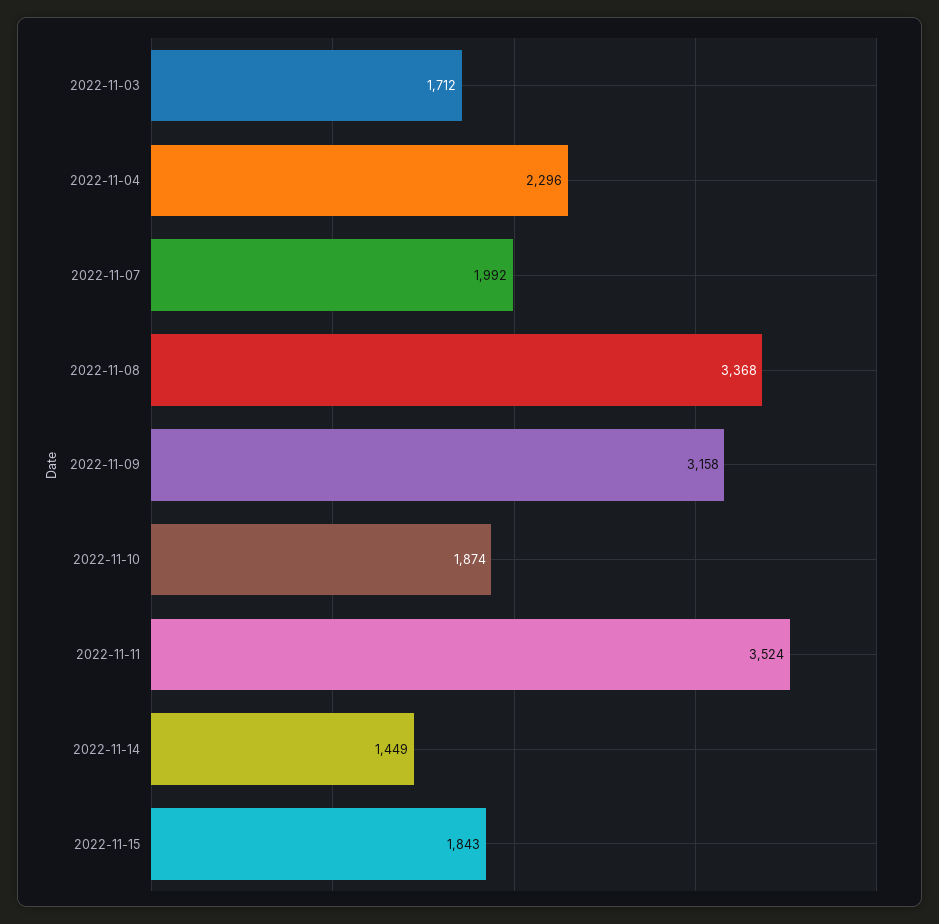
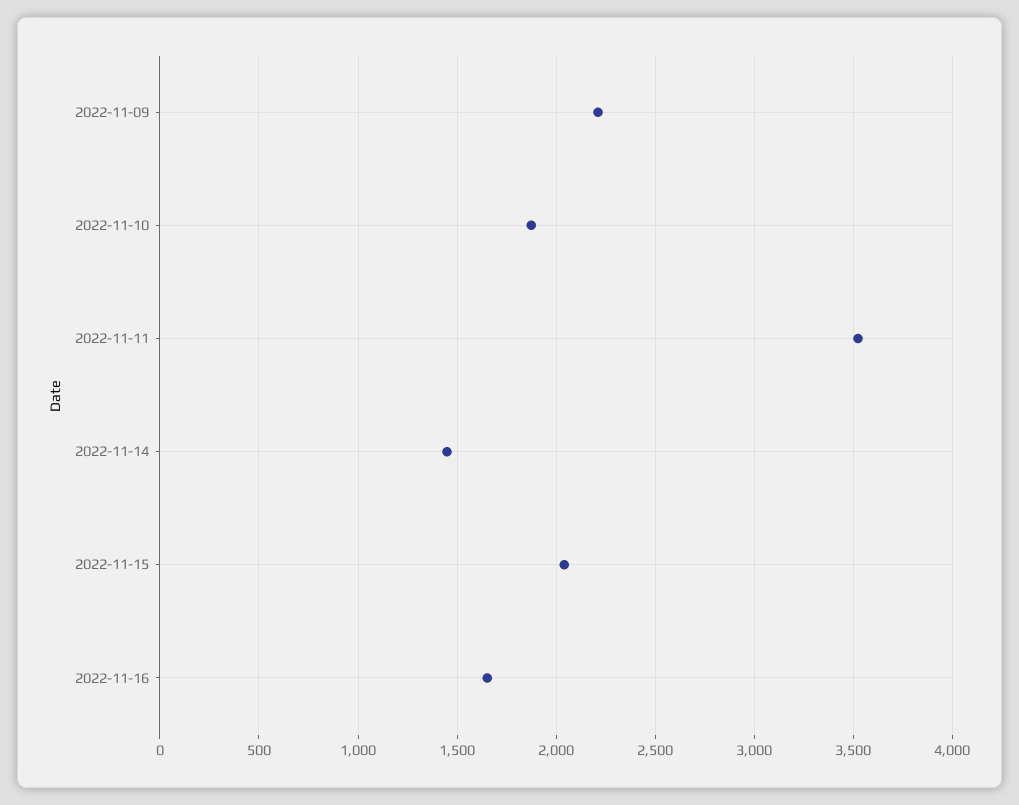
2022-11-03: 1712 -> none
2022-11-04: 2296 -> none
2022-11-07: 1992 -> none
2022-11-08: 3368 -> none
2022-11-09: 3158 -> 2200
2022-11-15: 1843 -> 2050
2022-11-16: none -> 1650

